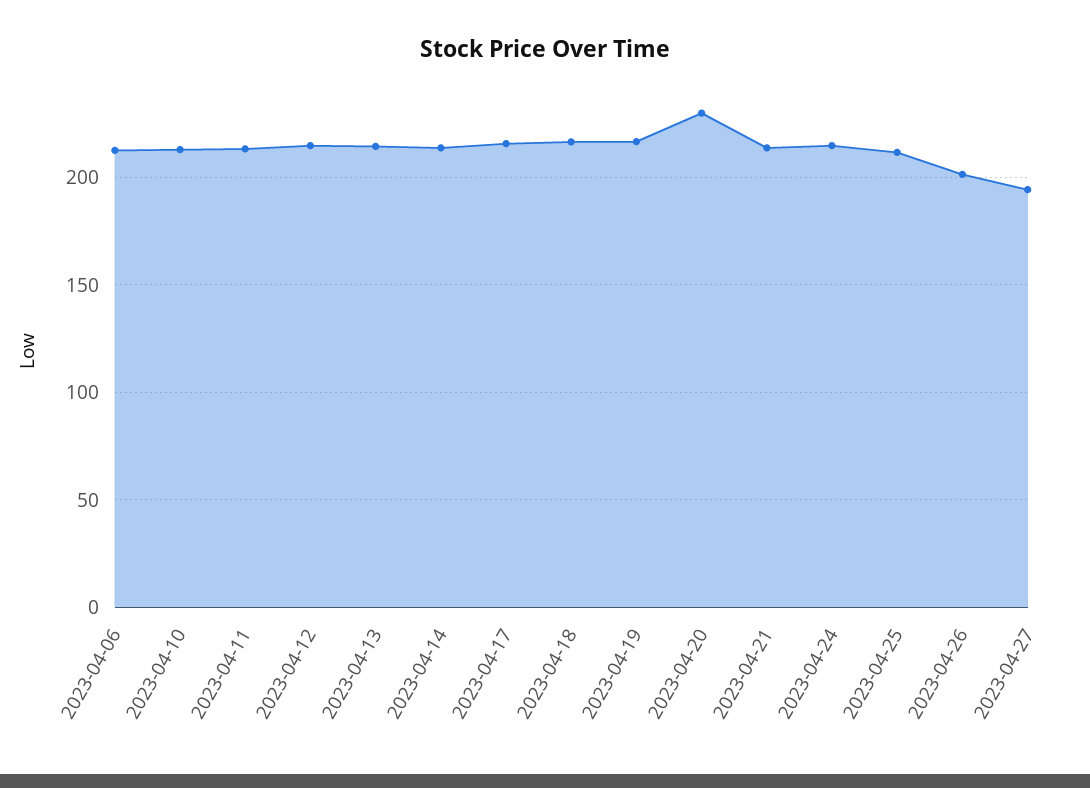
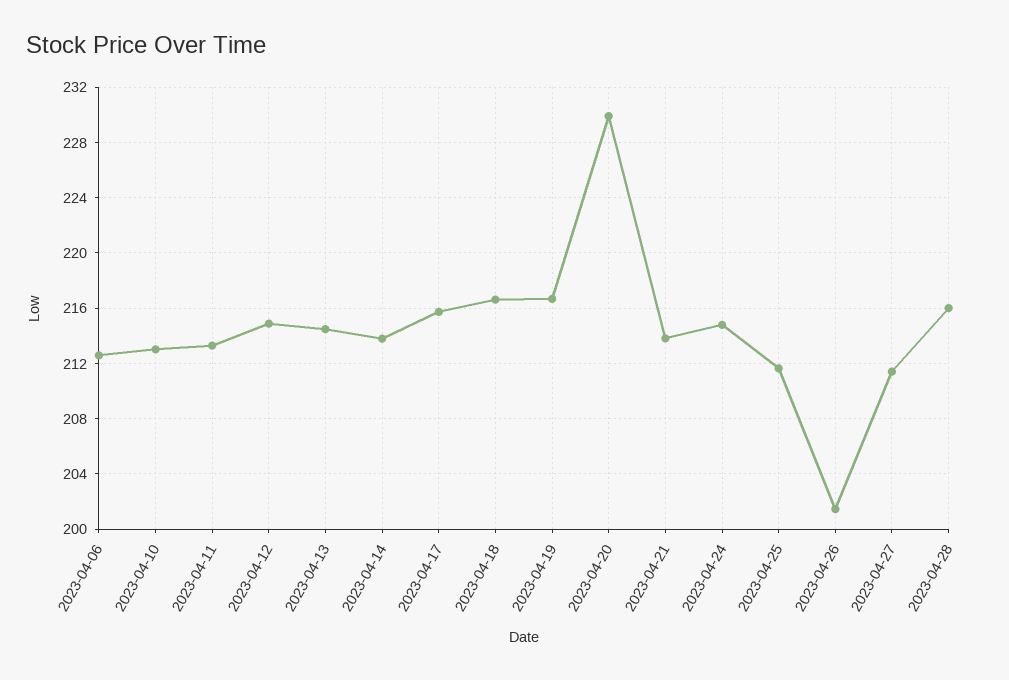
2023-04-27: 195 -> 211.5
2023-04-28: none -> 216

